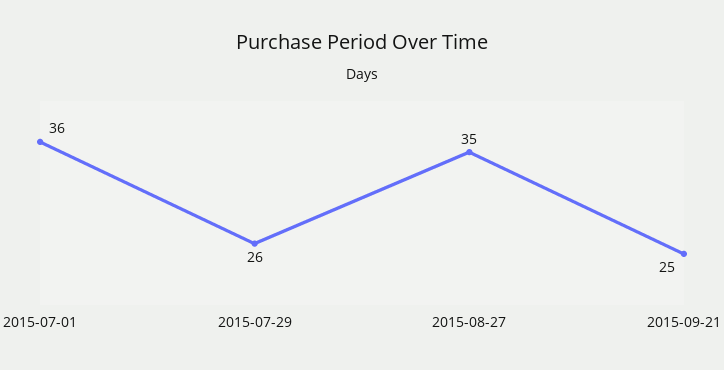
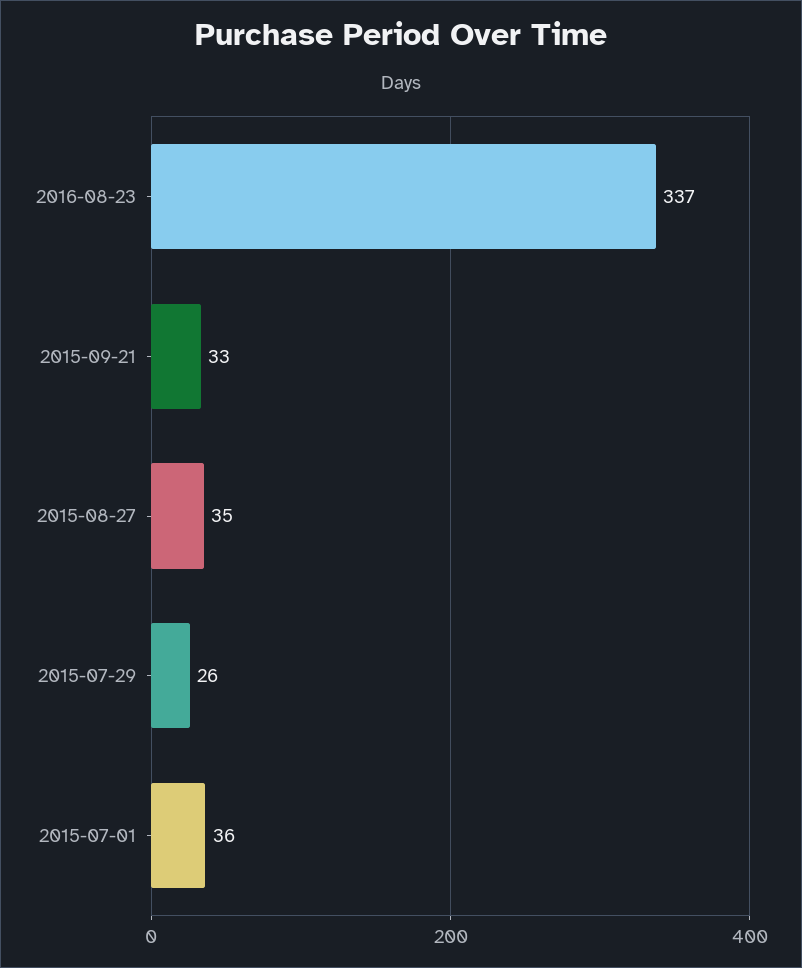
2015-09-21: 25 -> 33
2016-08-23: none -> 337

